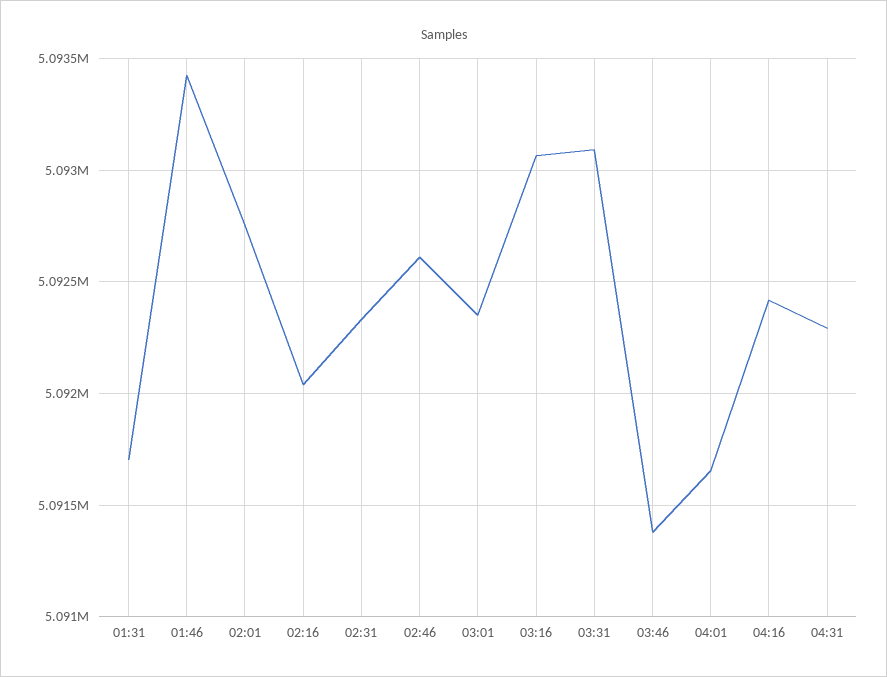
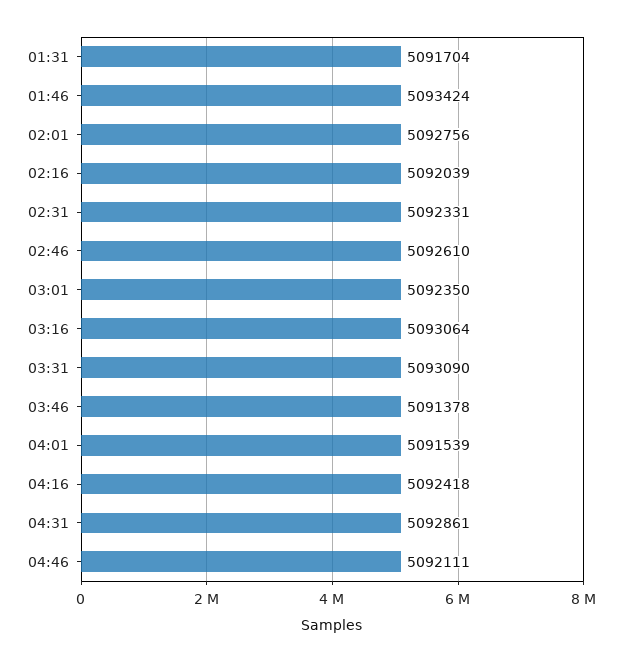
04:01: 5091650 -> 5091539
04:31: 5092300 -> 5092861
04:46: none -> 5092111

